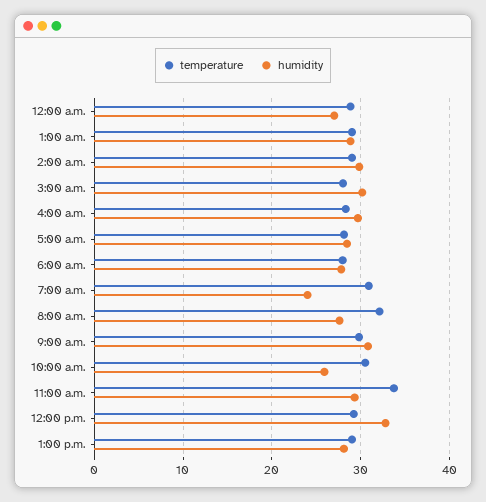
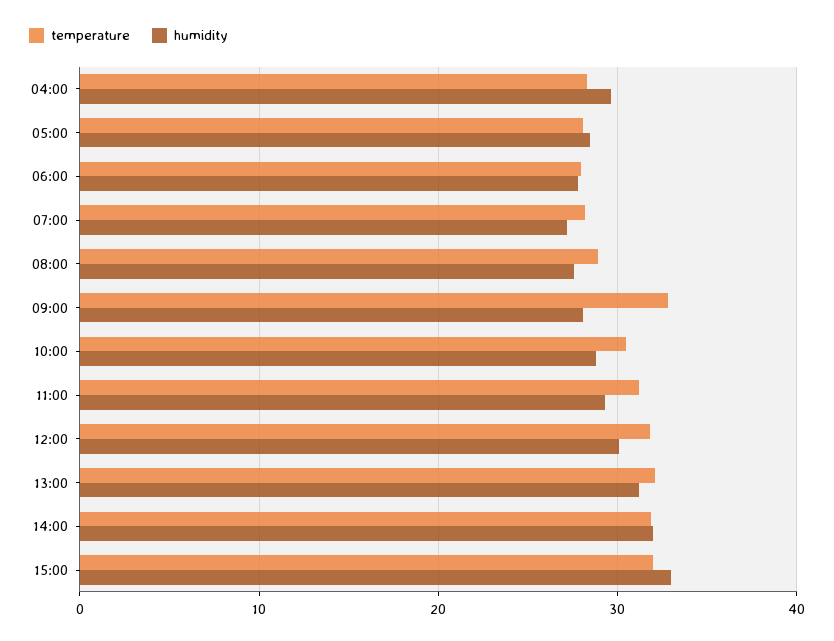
temperature, 12:00 a.m.: 29 -> none
humidity, 12:00 a.m.: 27 -> none
temperature, 1:00 a.m.: 29 -> none
humidity, 1:00 a.m.: 29 -> none
temperature, 2:00 a.m.: 29 -> none
humidity, 2:00 a.m.: 30 -> none
temperature, 3:00 a.m.: 28 -> none
humidity, 3:00 a.m.: 30 -> none
temperature, 7:00 a.m.: 31 -> 28
humidity, 7:00 a.m.: 24 -> 27
temperature, 8:00 a.m.: 32 -> 29
temperature, 9:00 a.m.: 30 -> 33
humidity, 9:00 a.m.: 31 -> 28
humidity, 10:00 a.m.: 26 -> 29
temperature, 11:00 a.m.: 34 -> 31
temperature, 12:00 p.m.: 29 -> 32
humidity, 12:00 p.m.: 33 -> 30
temperature, 1:00 p.m.: 29 -> 32
humidity, 1:00 p.m.: 28 -> 31
temperature, 14:00: none -> 32
humidity, 14:00: none -> 32
temperature, 15:00: none -> 32
humidity, 15:00: none -> 33

